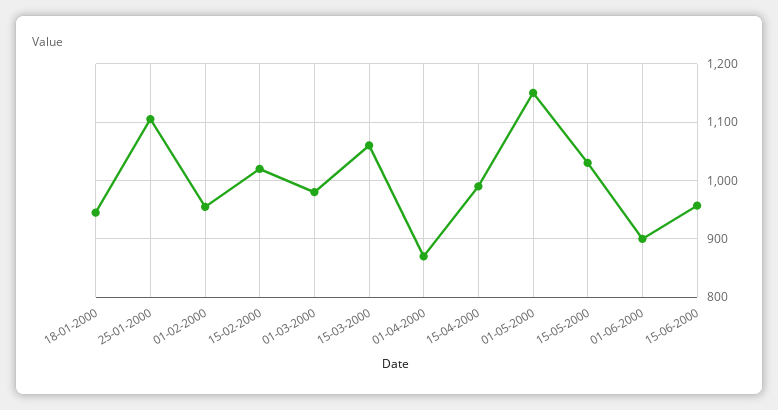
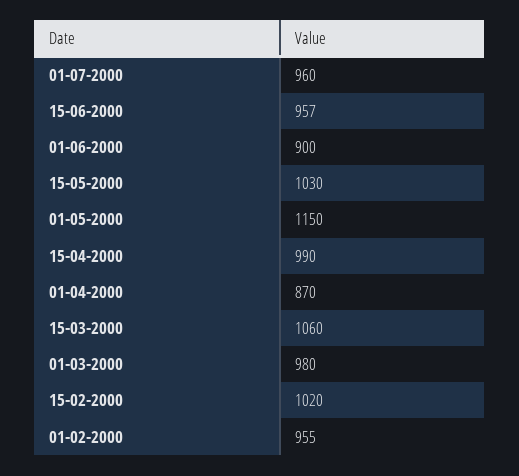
18-01-2000: 940 -> none
25-01-2000: 1100 -> none
01-07-2000: none -> 960

